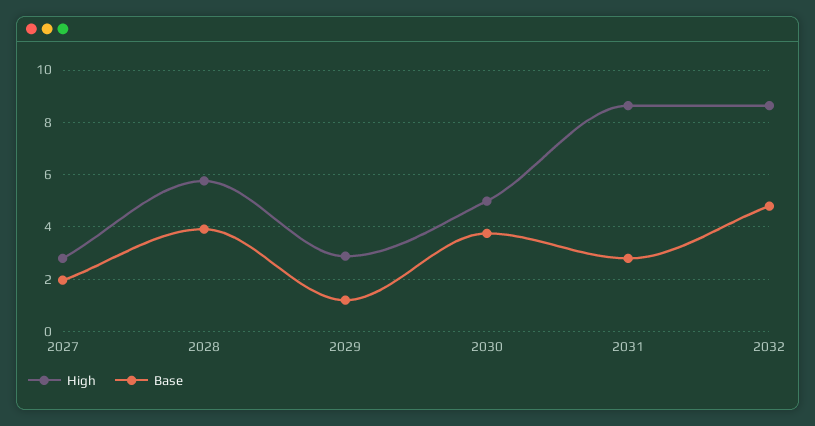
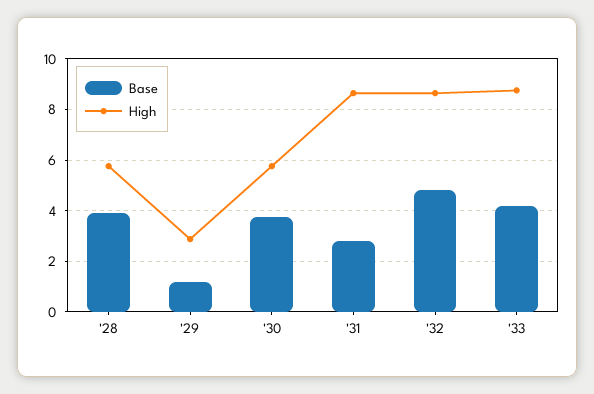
High, 2027: 2.75 -> none
Base, 2027: 2 -> none
High, 2030: 5 -> 5.75
Base, '33: none -> 4.25
High, '33: none -> 8.75

